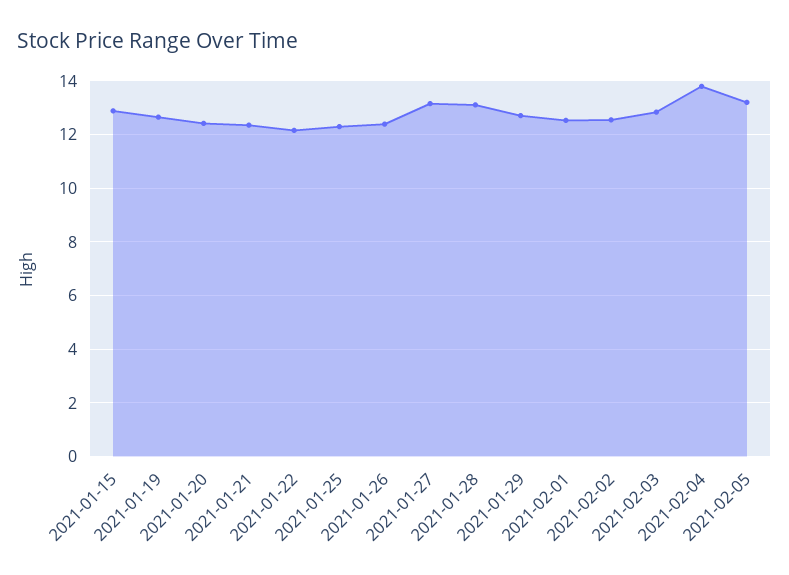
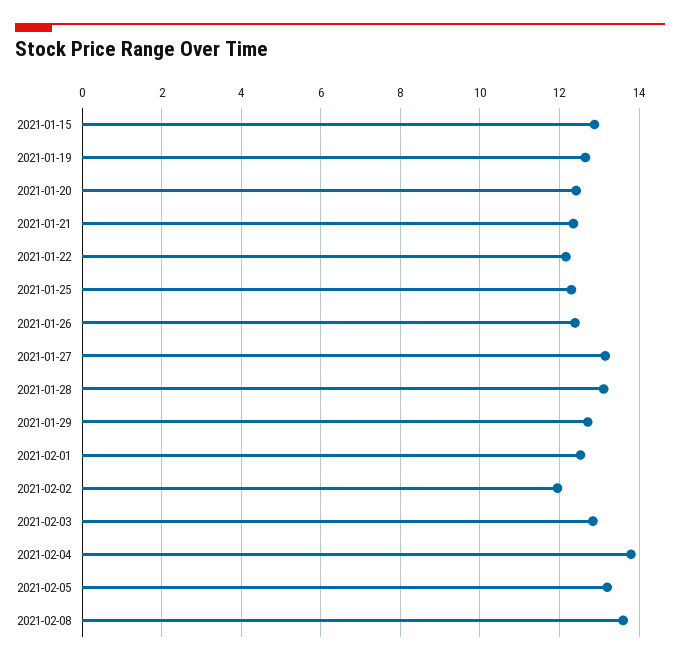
2021-02-02: 12.5 -> 12
2021-02-08: none -> 13.6

